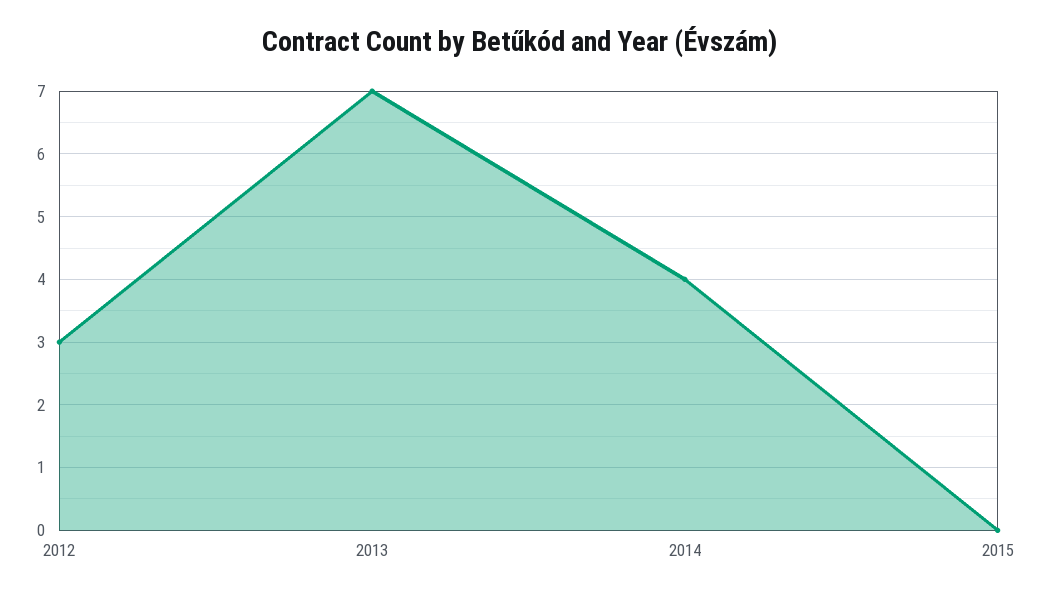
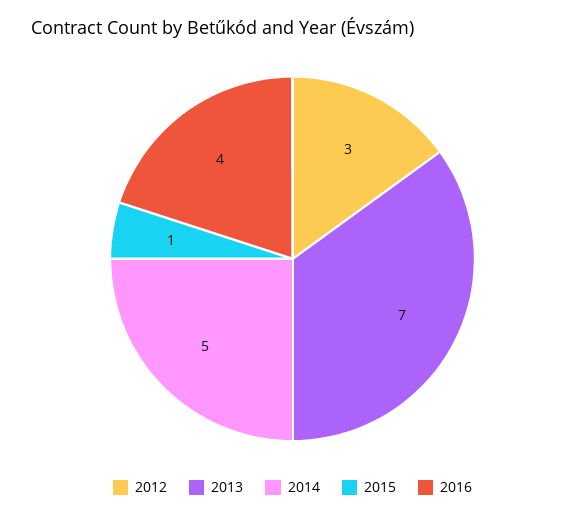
2014: 4 -> 5
2015: 0 -> 1
2016: none -> 4

